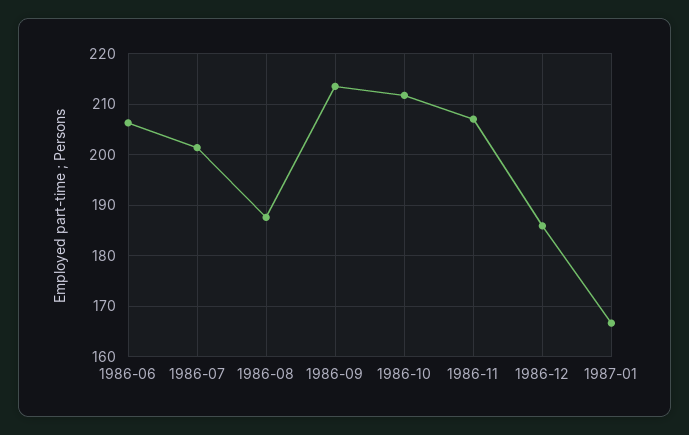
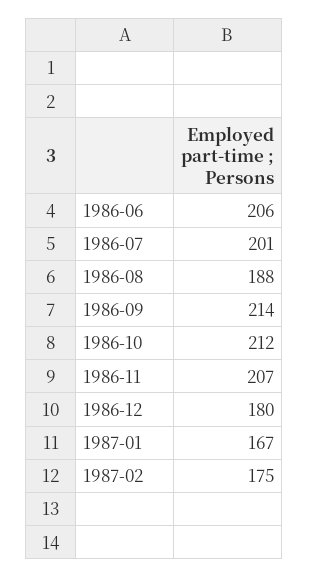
1986-12: 186 -> 180
1987-02: none -> 175

